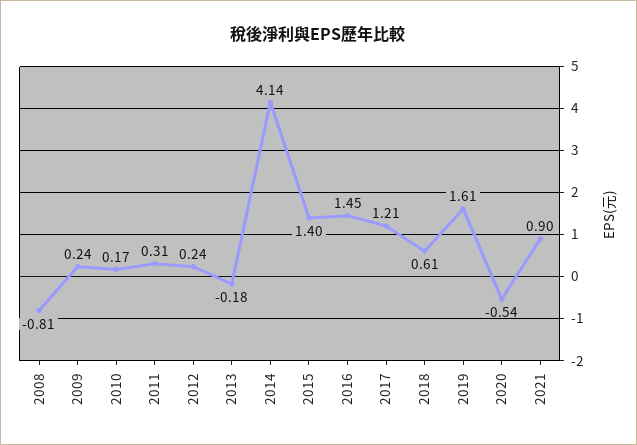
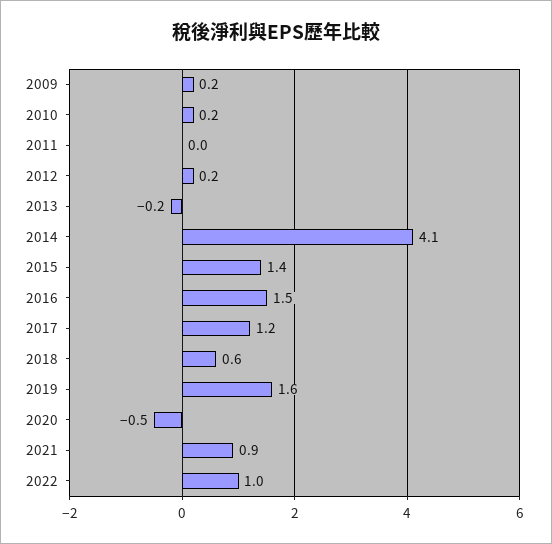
2008: -0.81 -> none
2011: 0.31 -> 0
2022: none -> 1

